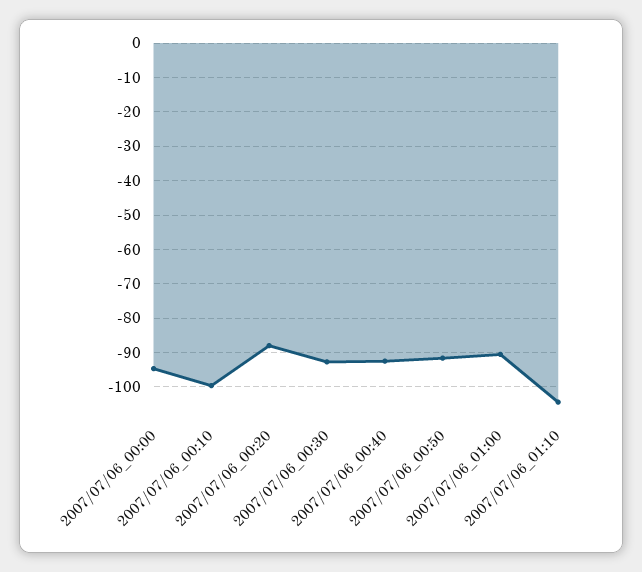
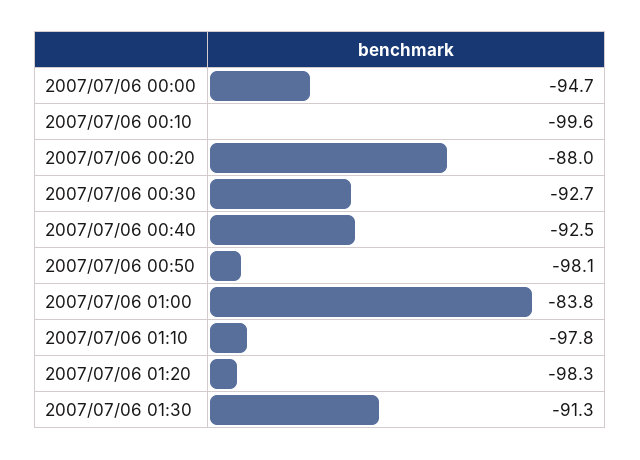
2007/07/06_00:50: -92 -> -98.1
2007/07/06_01:00: -90 -> -83.8
2007/07/06_01:10: -104 -> -97.8
2007/07/06 01:20: none -> -98.3
2007/07/06 01:30: none -> -91.3

